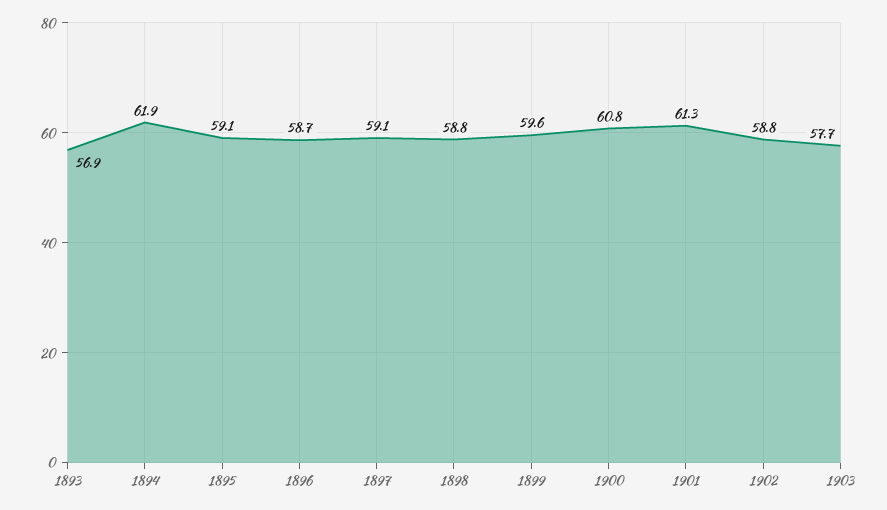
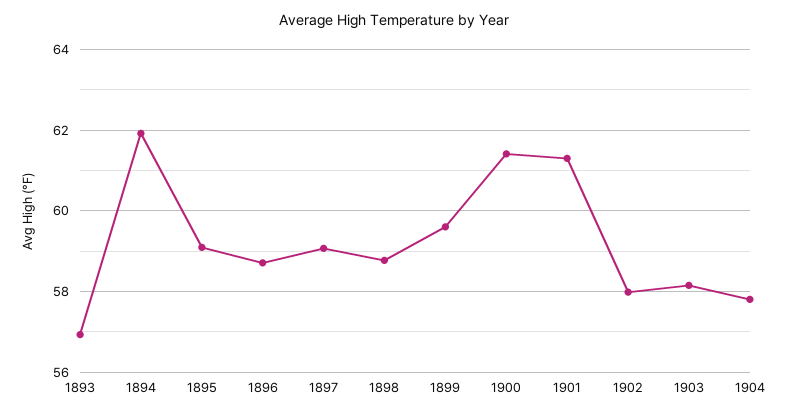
1900: 60.8 -> 61.4
1902: 58.8 -> 58
1903: 57.7 -> 58.2
1904: none -> 57.8

